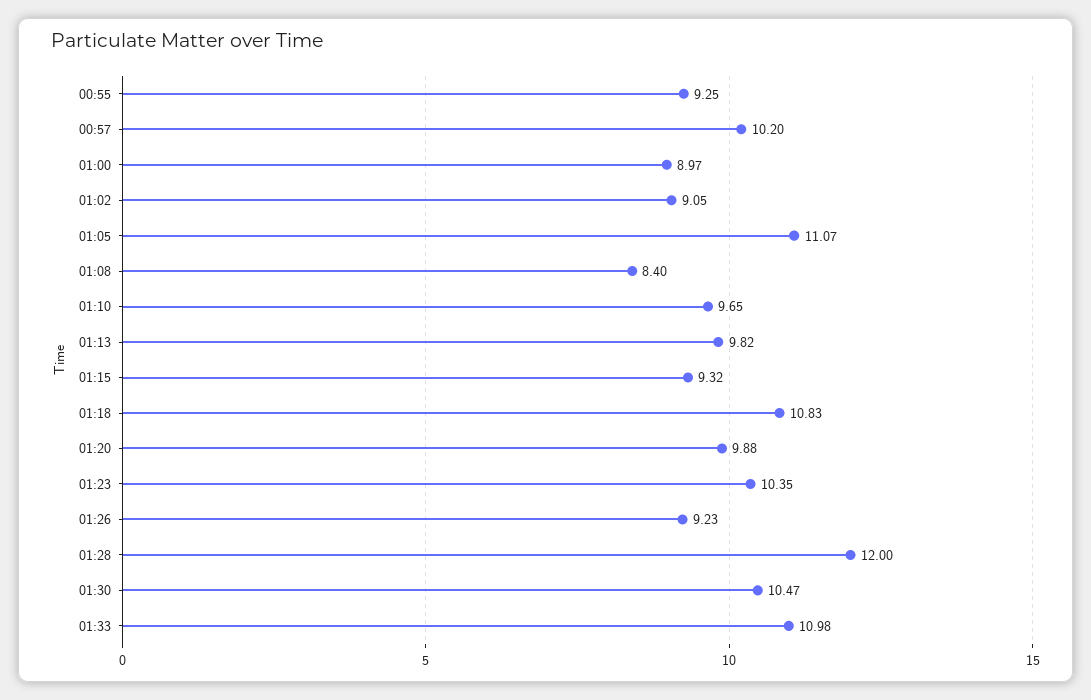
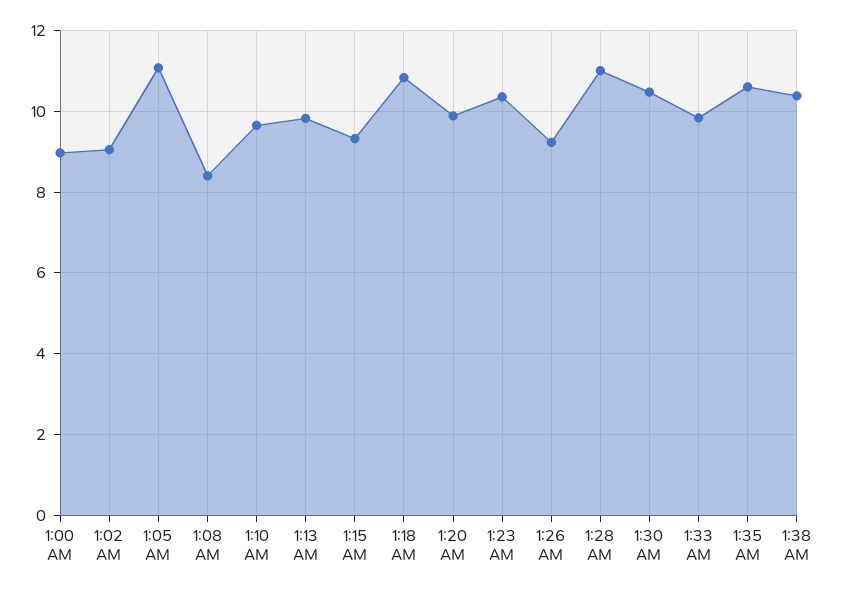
00:55: 9.25 -> none
00:57: 10.2 -> none
01:28: 12 -> 11
01:33: 10.98 -> 9.8
1:35 AM: none -> 10.6
1:38 AM: none -> 10.4

